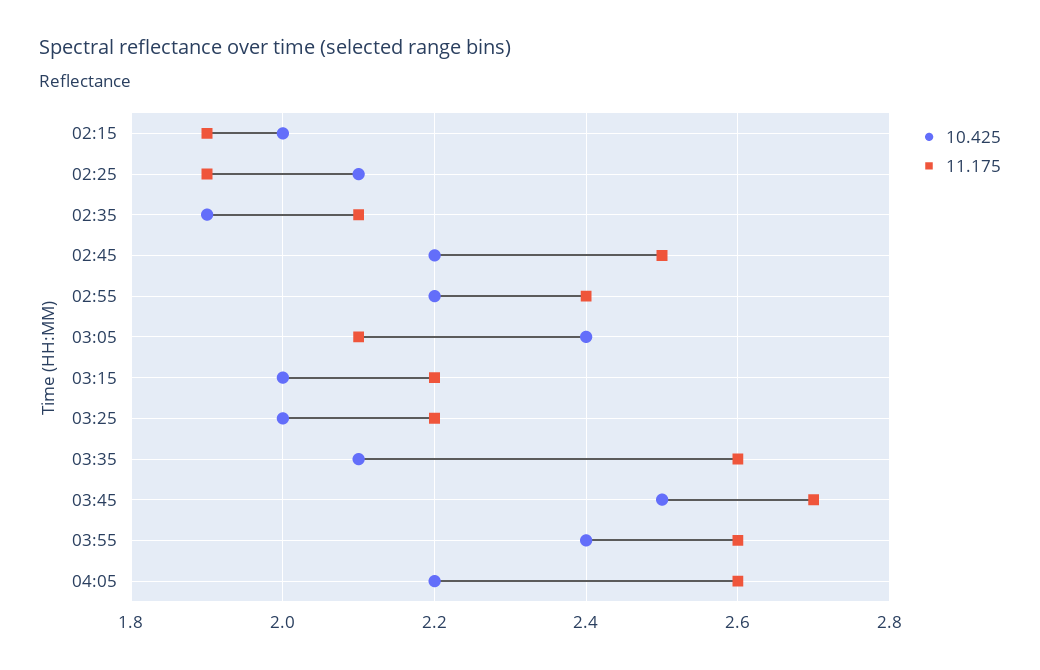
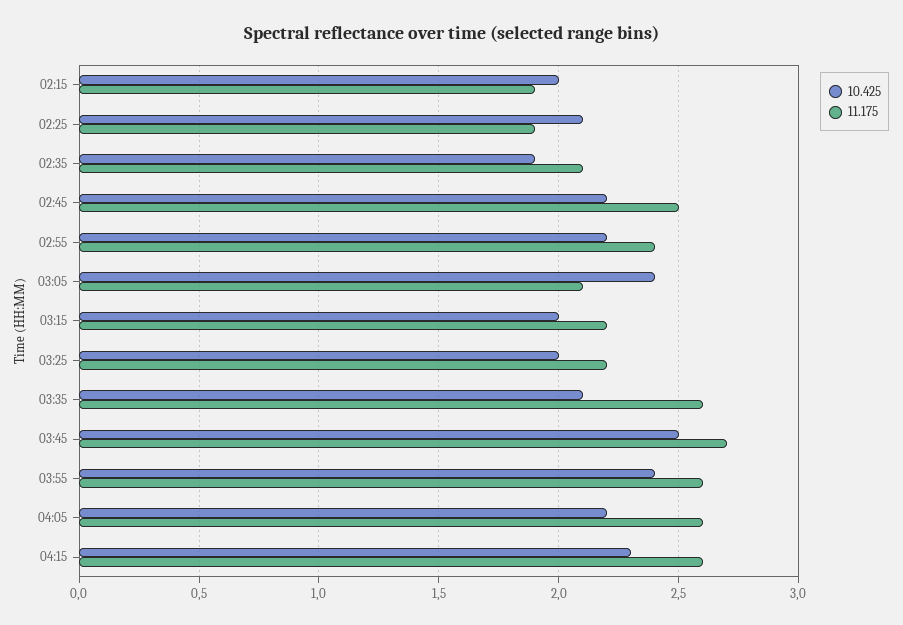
10.425, 04:15: none -> 2.3
11.175, 04:15: none -> 2.6

